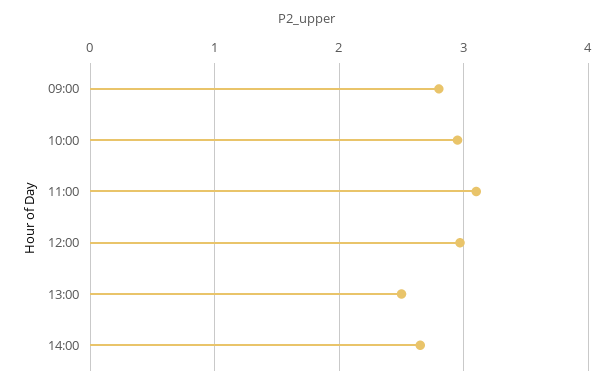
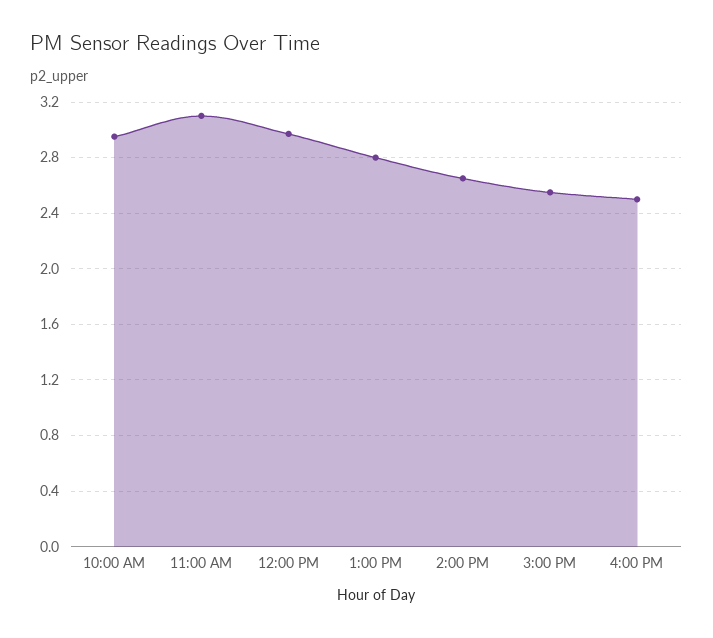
09:00: 2.8 -> none
13:00: 2.5 -> 2.8
3:00 PM: none -> 2.55
4:00 PM: none -> 2.5

